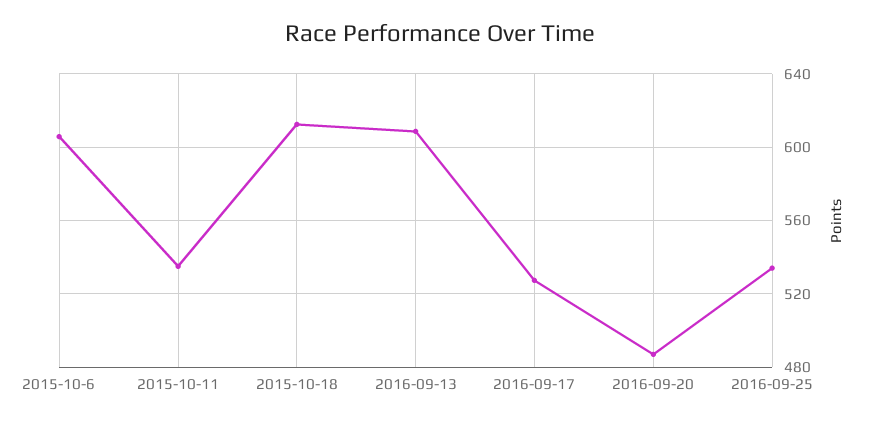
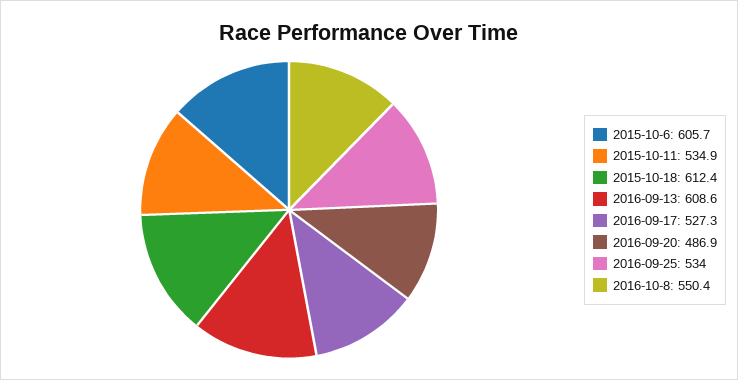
2016-10-8: none -> 550.4

